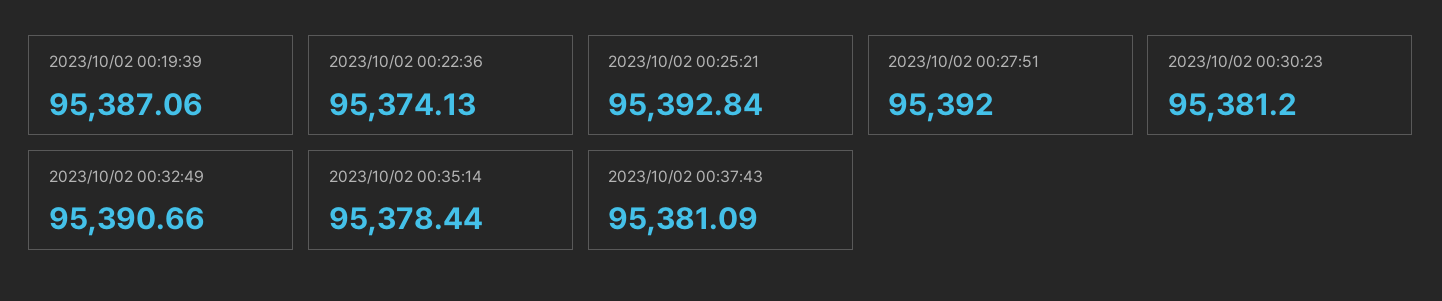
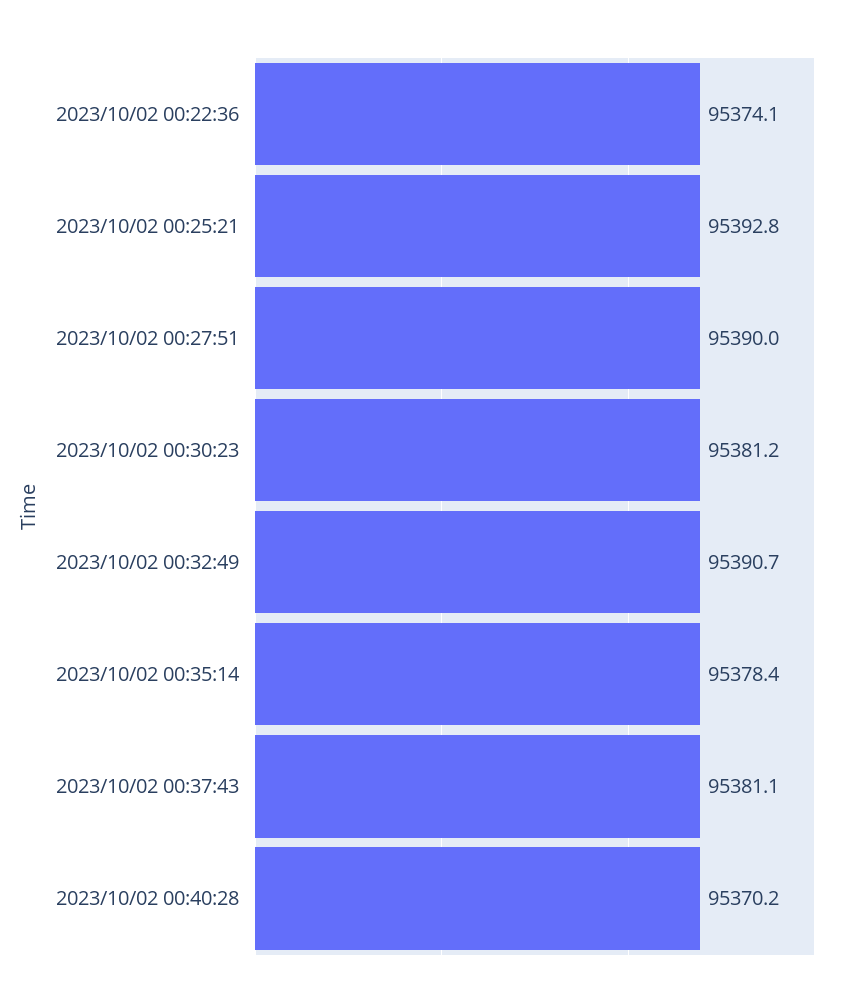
2023/10/02 00:19:39: 95387.06 -> none
2023/10/02 00:27:51: 95392 -> 95390
2023/10/02 00:40:28: none -> 95370.2

